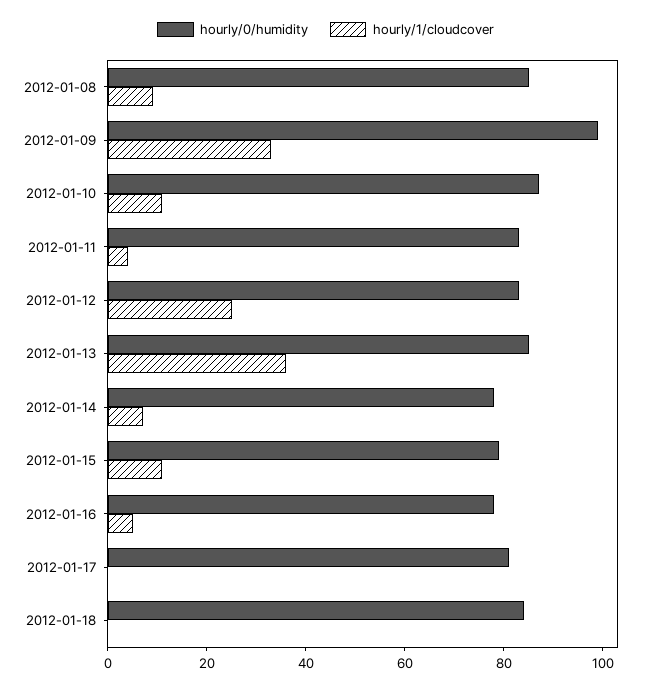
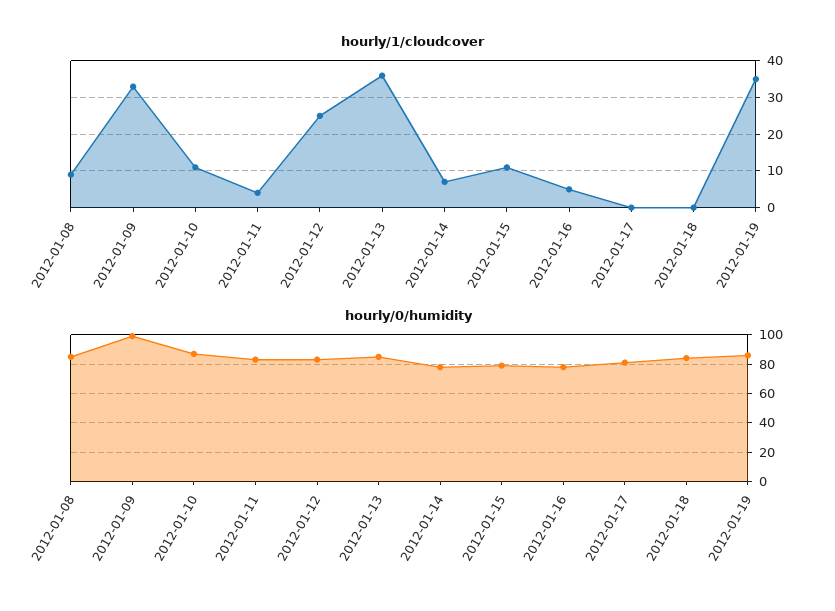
hourly/1/cloudcover, 2012-01-19: none -> 35
hourly/0/humidity, 2012-01-19: none -> 85

